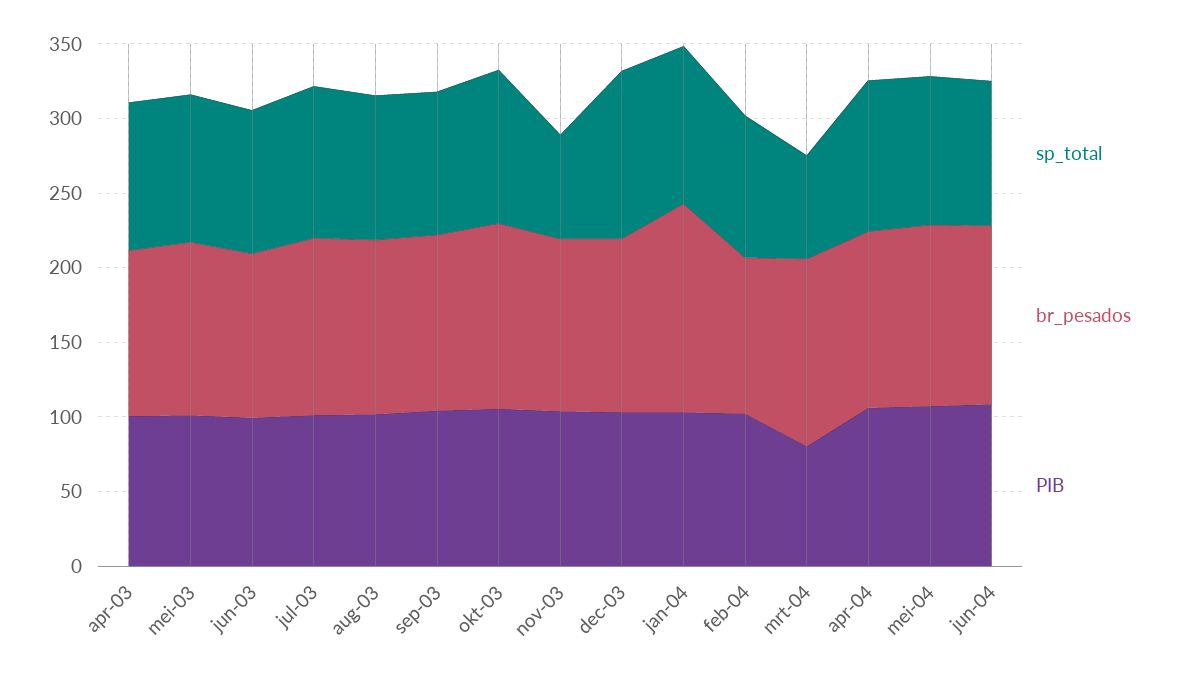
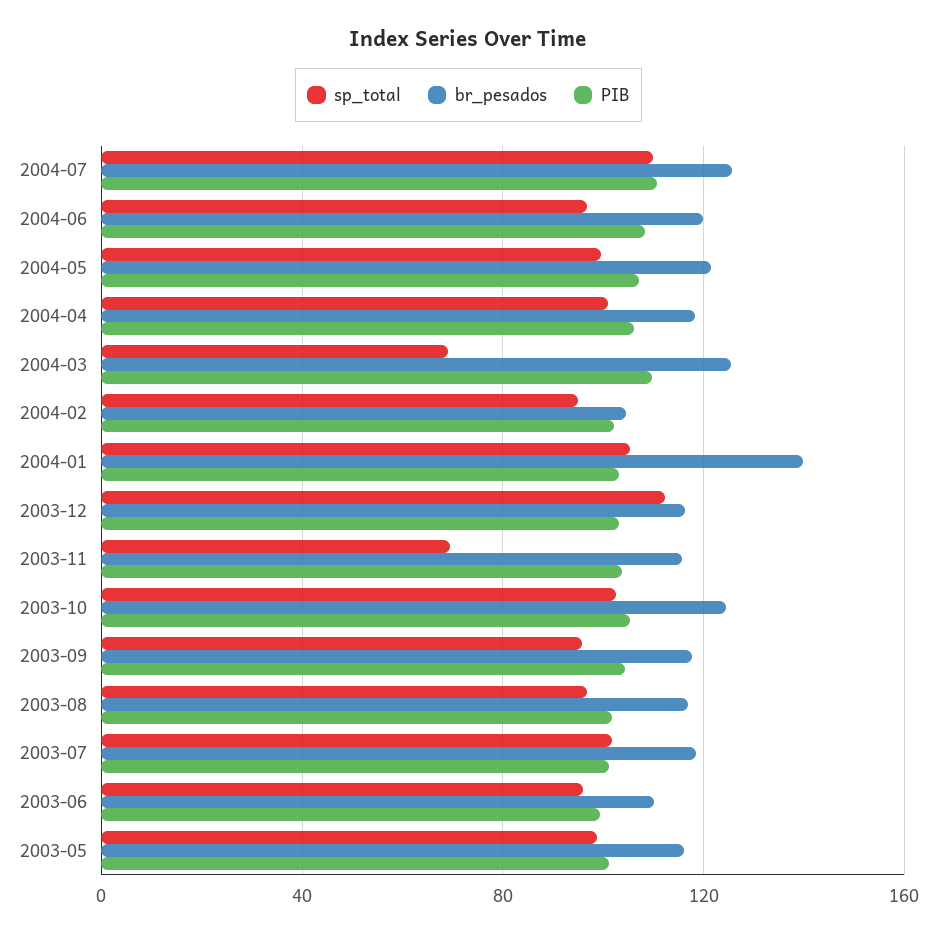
sp_total, apr-03: 100 -> none
br_pesados, apr-03: 110 -> none
PIB, apr-03: 100 -> none
PIB, mrt-04: 80 -> 110
sp_total, 2004-07: none -> 110
br_pesados, 2004-07: none -> 125
PIB, 2004-07: none -> 110

